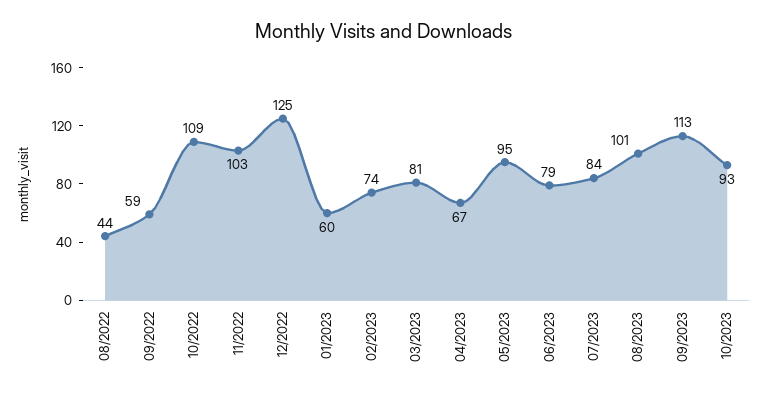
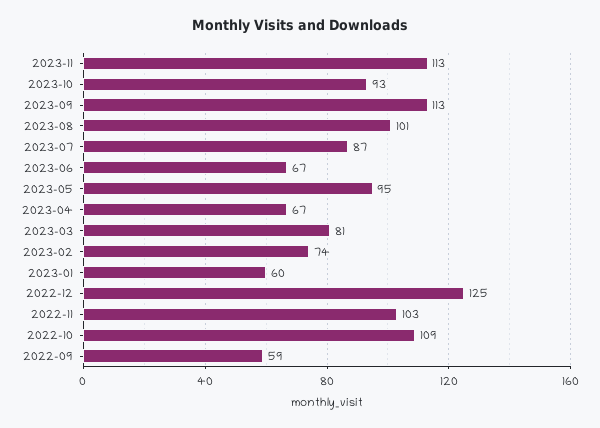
08/2022: 44 -> none
06/2023: 79 -> 67
07/2023: 84 -> 87
2023-11: none -> 113

